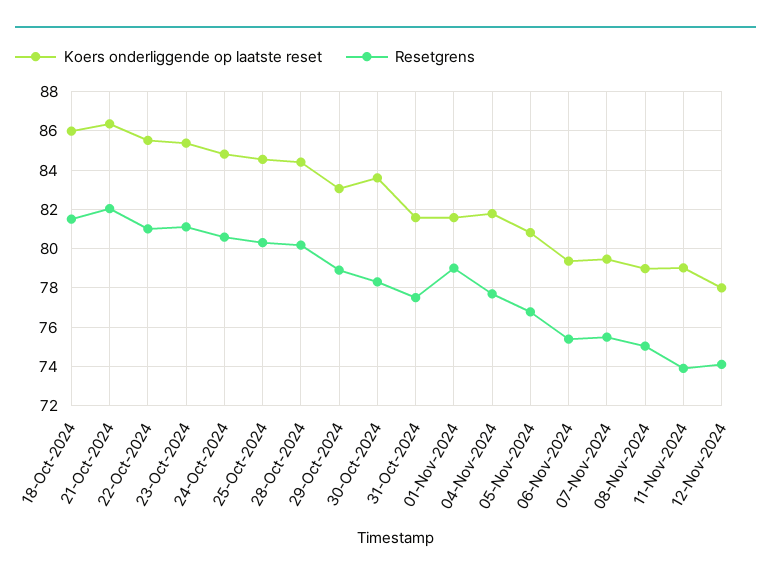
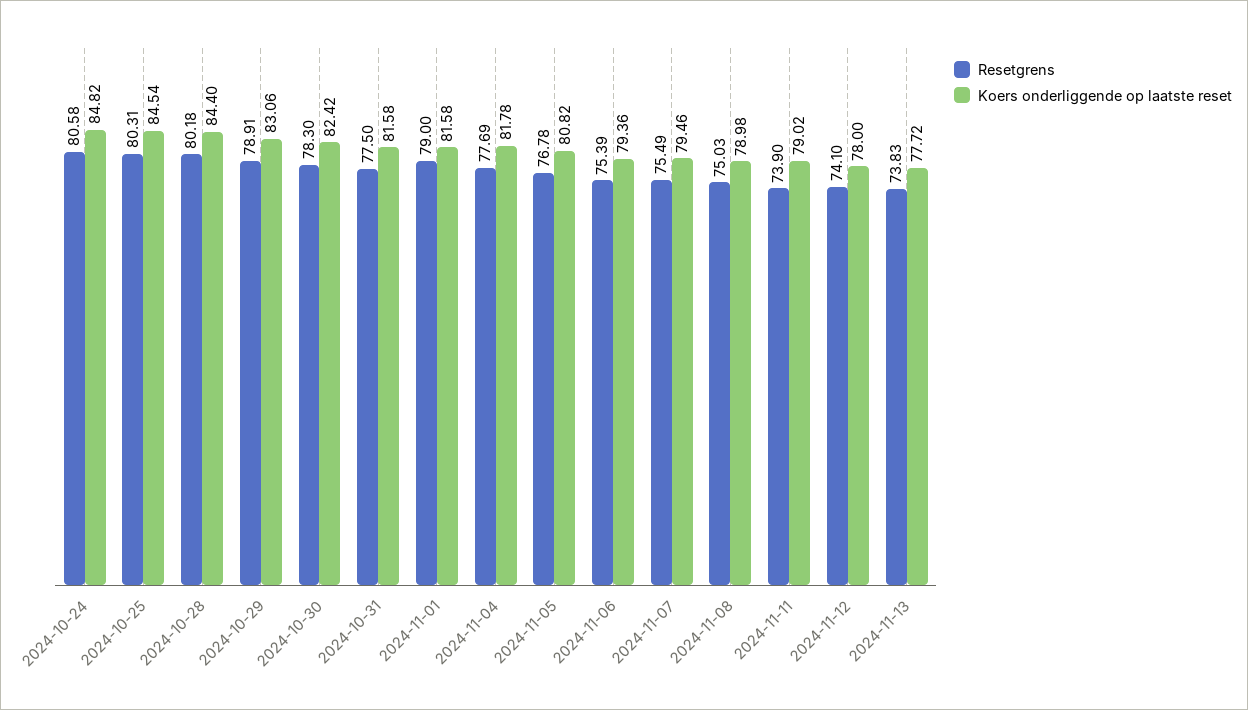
Koers onderliggende op laatste reset, 18-Oct-2024: 86 -> none
Resetgrens, 18-Oct-2024: 81.5 -> none
Koers onderliggende op laatste reset, 21-Oct-2024: 86.5 -> none
Resetgrens, 21-Oct-2024: 82 -> none
Koers onderliggende op laatste reset, 22-Oct-2024: 85.5 -> none
Resetgrens, 22-Oct-2024: 81 -> none
Koers onderliggende op laatste reset, 23-Oct-2024: 85.5 -> none
Resetgrens, 23-Oct-2024: 81 -> none
Koers onderliggende op laatste reset, 30-Oct-2024: 83.5 -> 82.42
Resetgrens, 2024-11-13: none -> 73.83
Koers onderliggende op laatste reset, 2024-11-13: none -> 77.72

